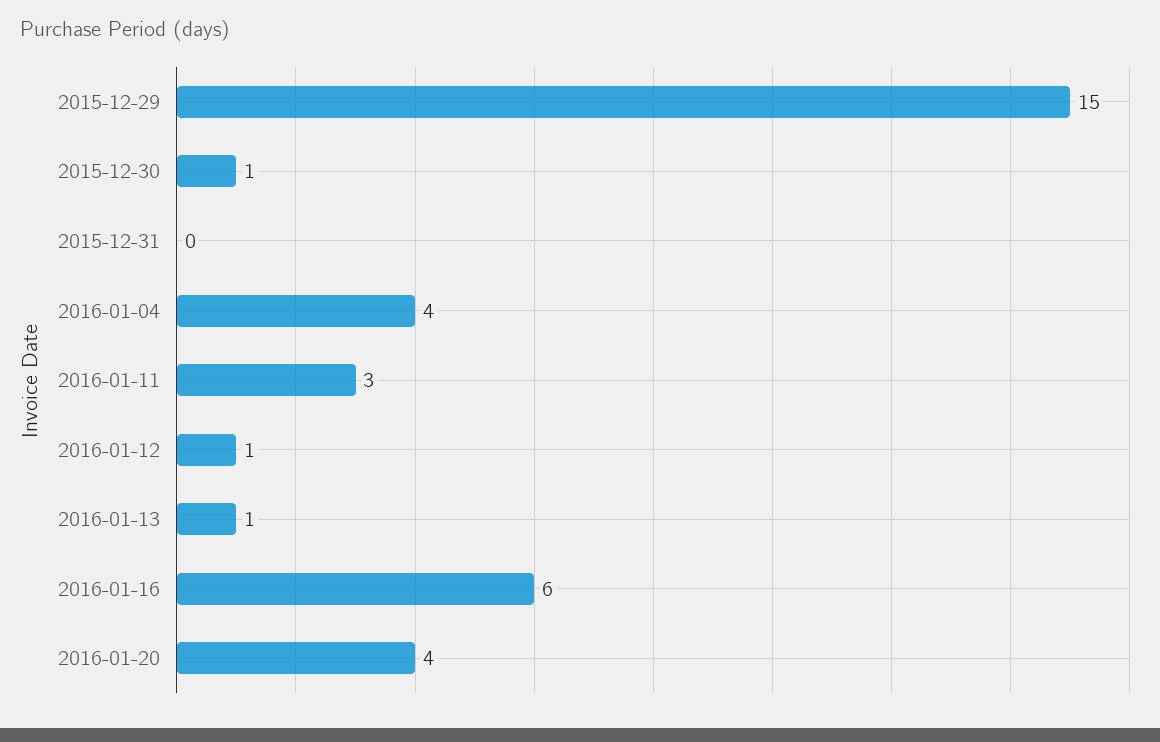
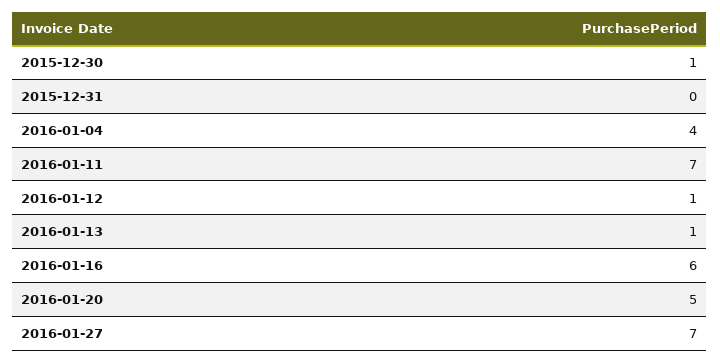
2015-12-29: 15 -> none
2016-01-11: 3 -> 7
2016-01-20: 4 -> 5
2016-01-27: none -> 7

